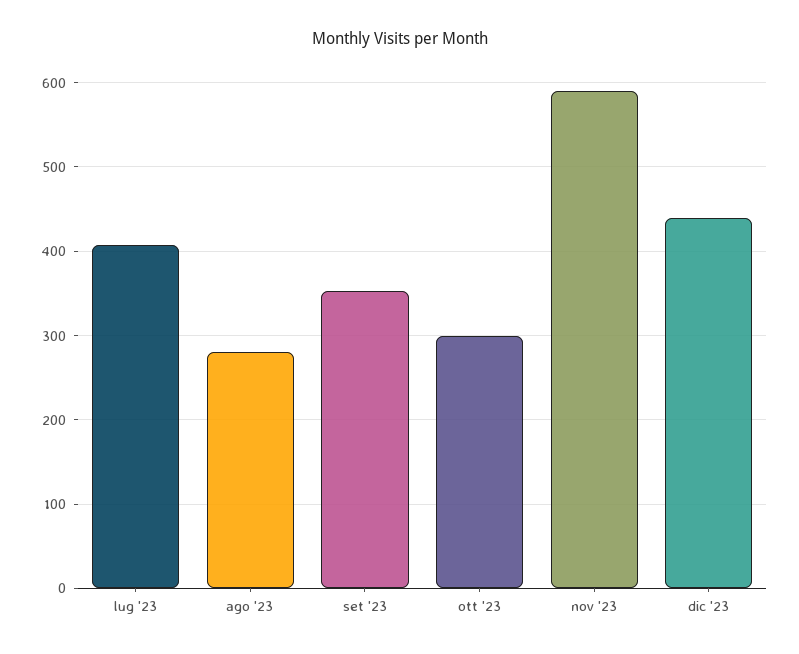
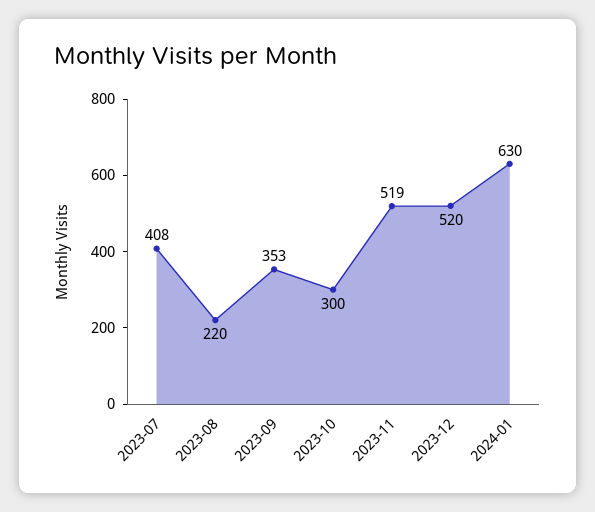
ago '23: 280 -> 220
nov '23: 590 -> 519
dic '23: 440 -> 520
2024-01: none -> 630

